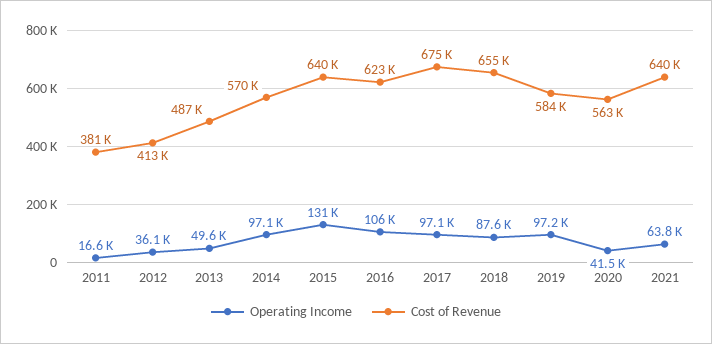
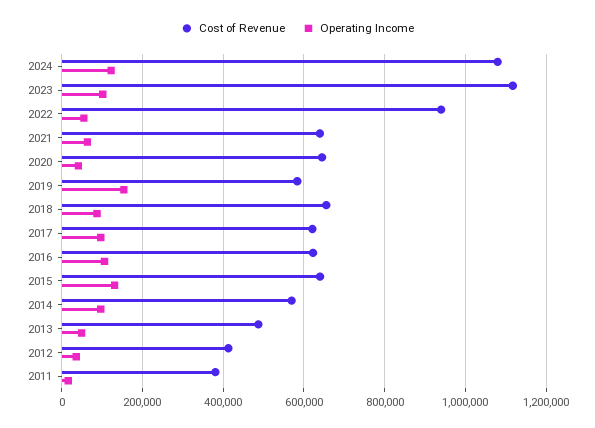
Cost of Revenue, 2017: 675000 -> 620000
Operating Income, 2019: 97200 -> 160000
Cost of Revenue, 2020: 563000 -> 640000
Cost of Revenue, 2024: none -> 1080000
Operating Income, 2024: none -> 120000
Cost of Revenue, 2023: none -> 1120000
Operating Income, 2023: none -> 100000
Cost of Revenue, 2022: none -> 940000
Operating Income, 2022: none -> 60000

